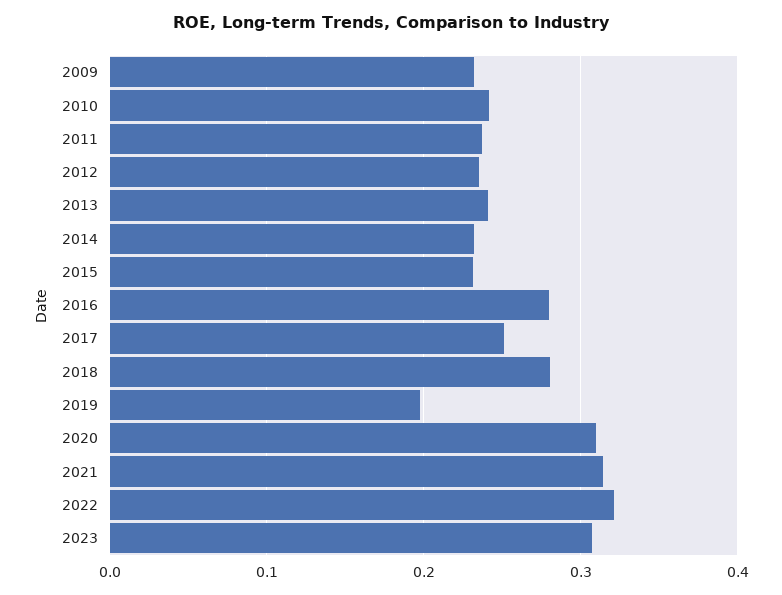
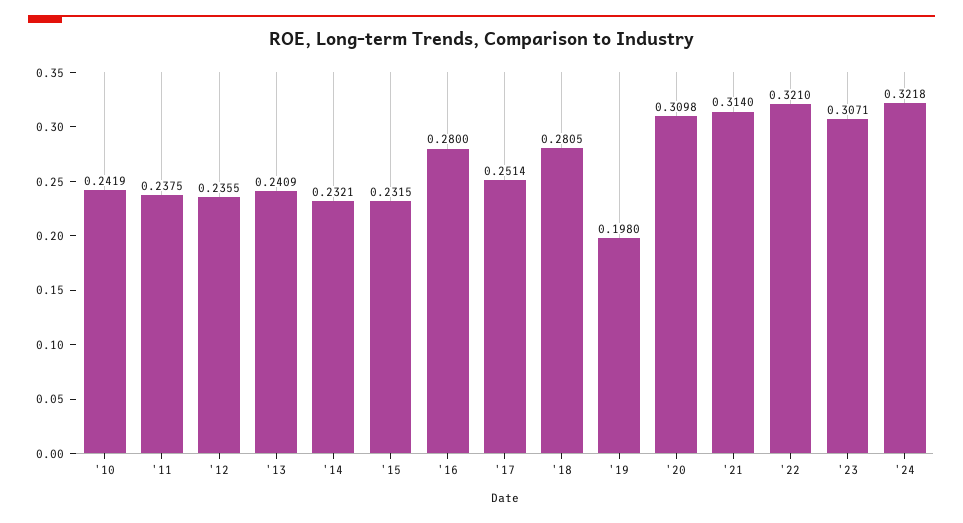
2009: 0.23 -> none
'24: none -> 0.3218

